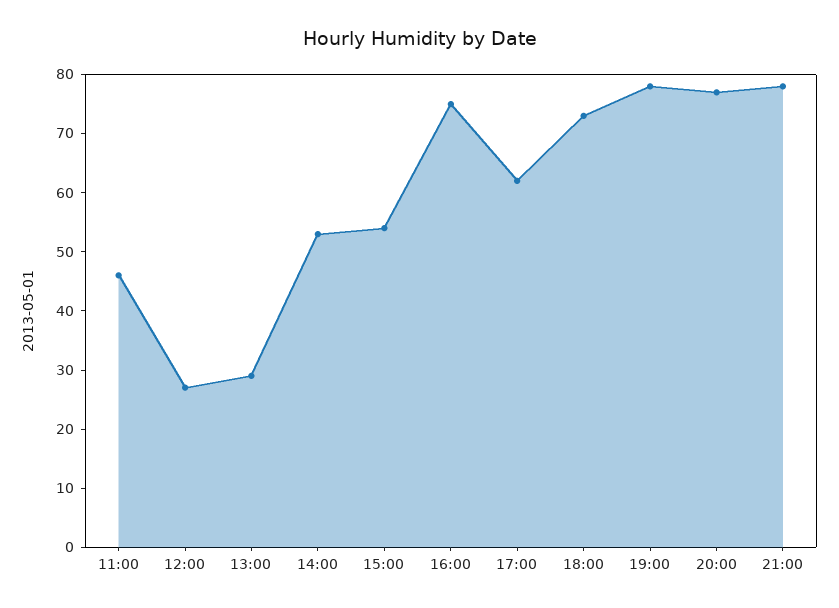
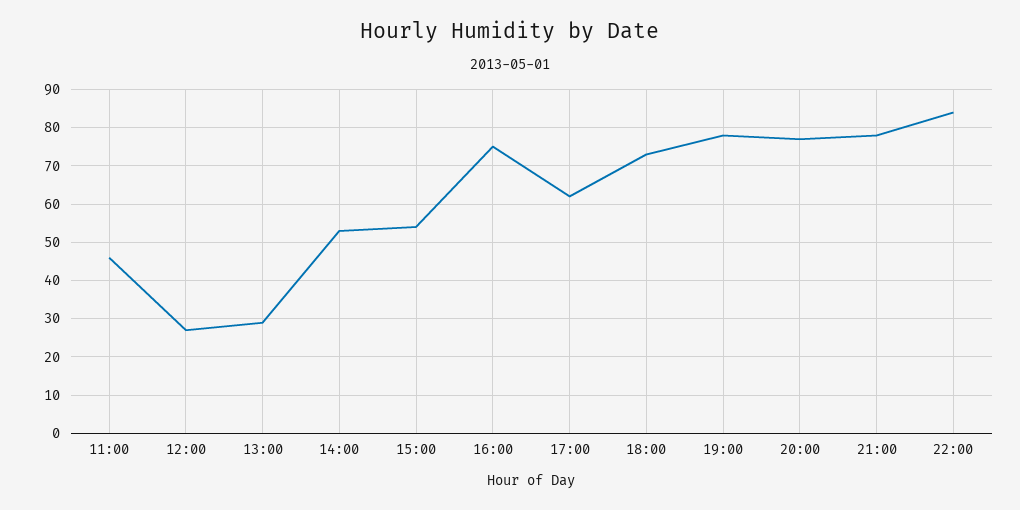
22:00: none -> 85

